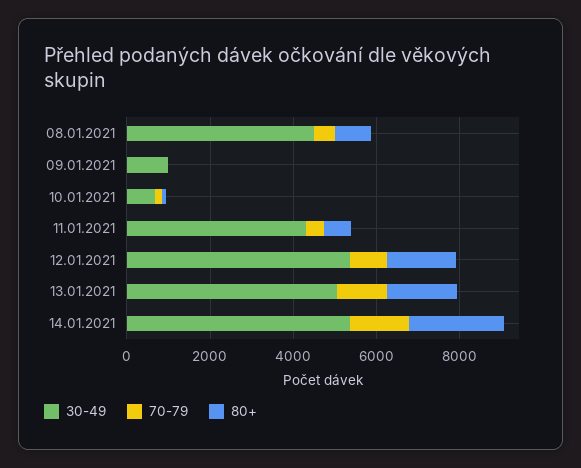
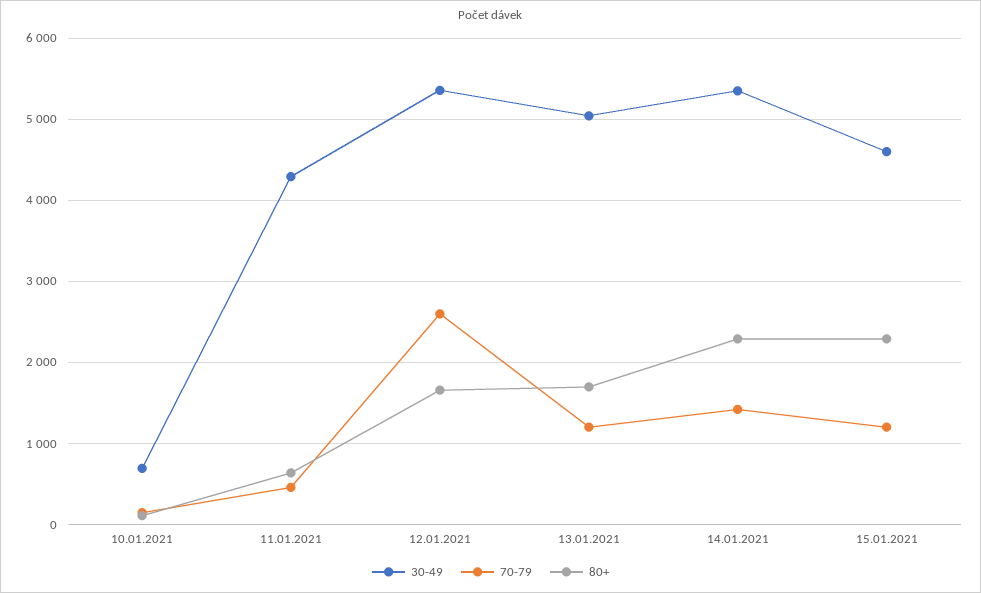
30-49, 08.01.2021: 4500 -> none
70-79, 08.01.2021: 500 -> none
80+, 08.01.2021: 1000 -> none
30-49, 09.01.2021: 1000 -> none
70-79, 09.01.2021: 0 -> none
80+, 09.01.2021: 0 -> none
70-79, 12.01.2021: 1000 -> 2600
30-49, 15.01.2021: none -> 4600
70-79, 15.01.2021: none -> 1200
80+, 15.01.2021: none -> 2300

